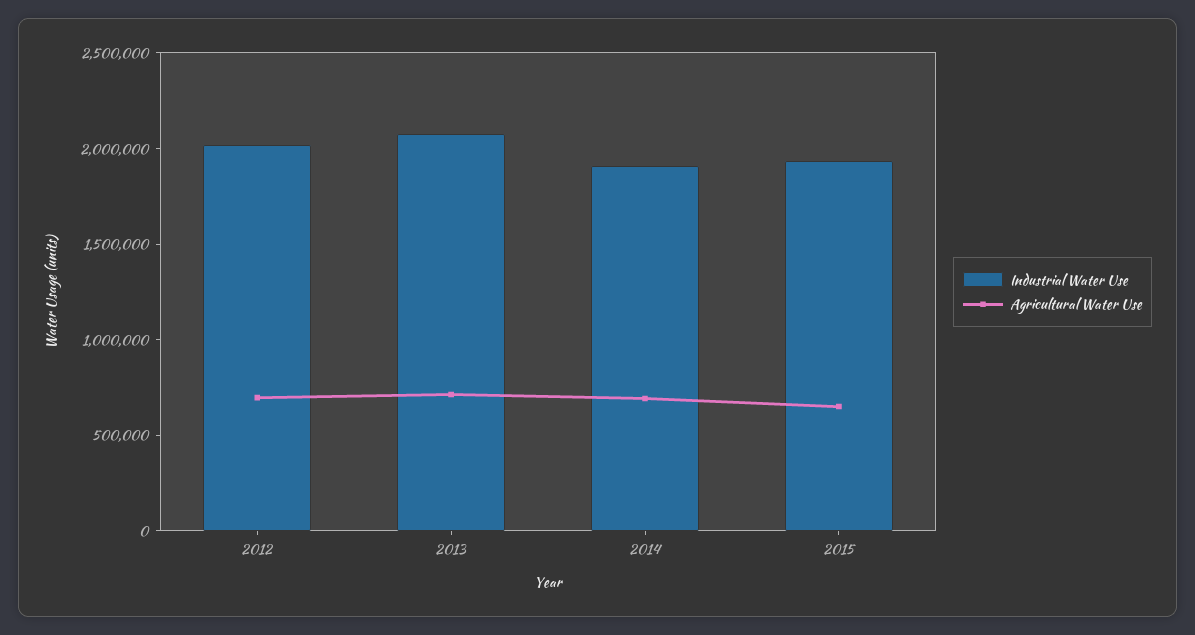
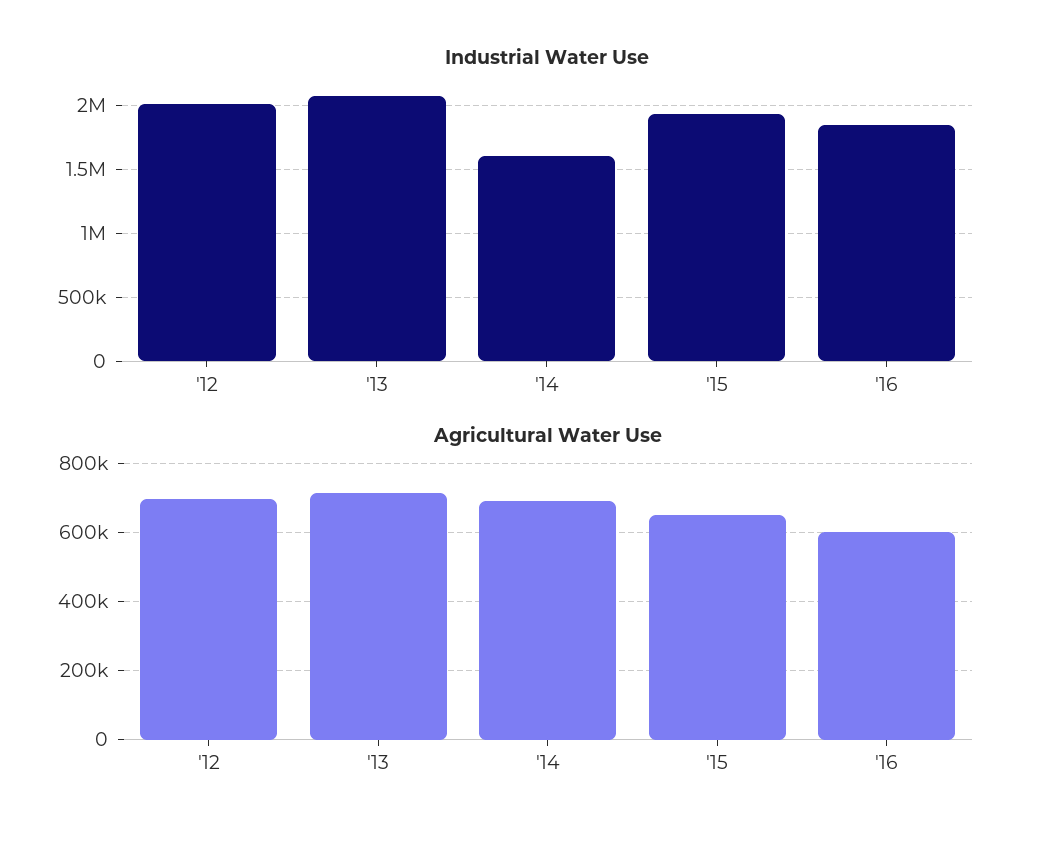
Industrial Water Use, 2014: 1900000 -> 1600000
Industrial Water Use, '16: none -> 1850000
Agricultural Water Use, '16: none -> 600000

